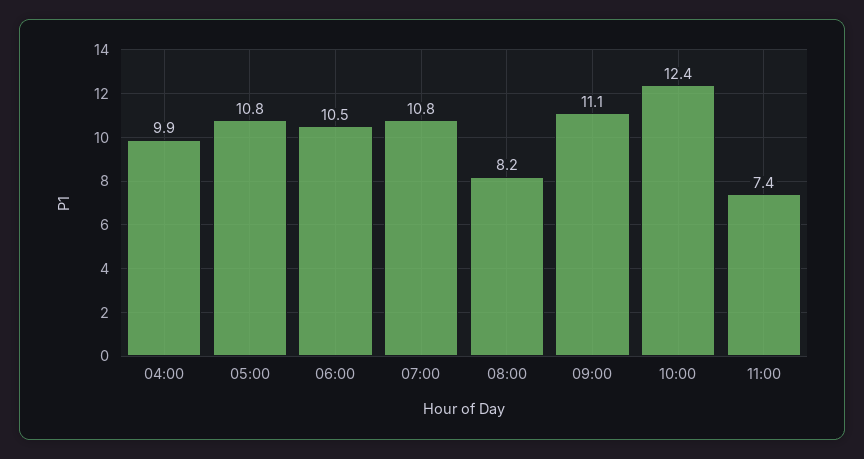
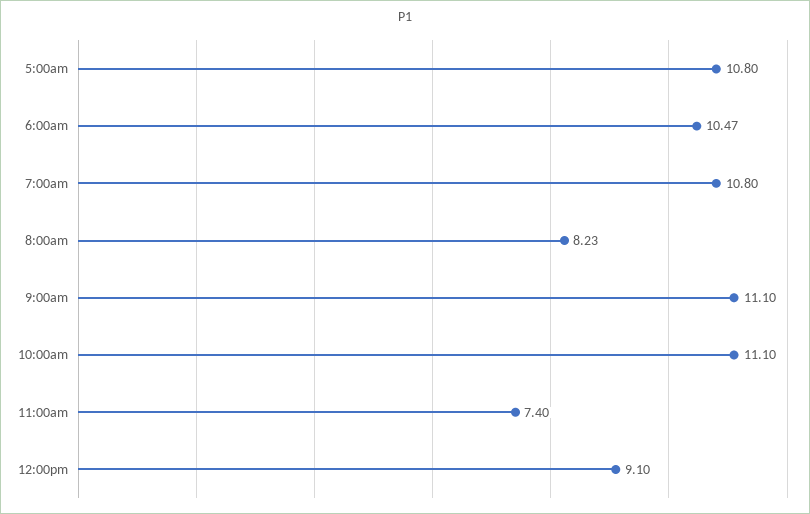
04:00: 9.9 -> none
10:00: 12.4 -> 11.1
12:00pm: none -> 9.1

